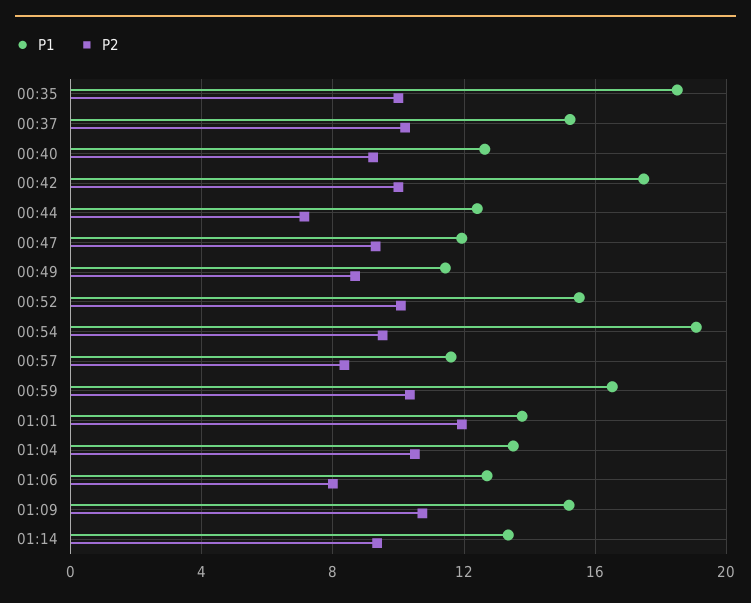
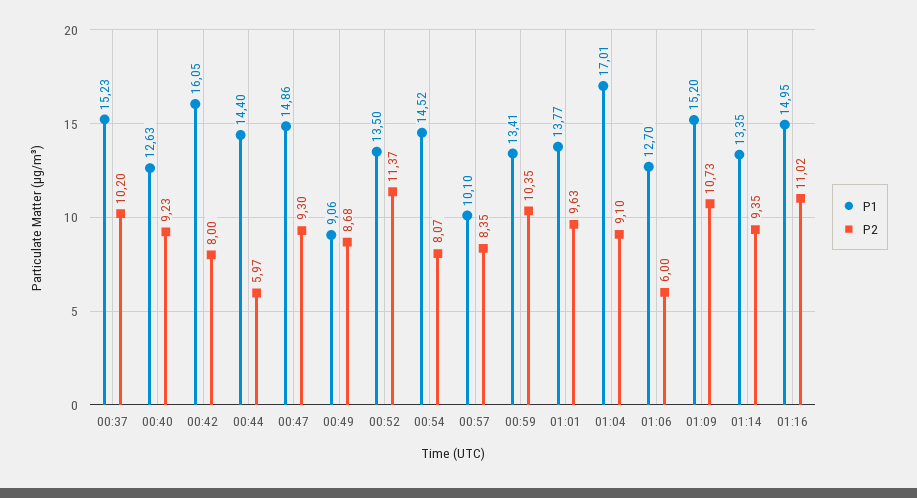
P1, 00:35: 18.5 -> none
P2, 00:35: 10 -> none
P1, 00:42: 17.5 -> 16.05
P2, 00:42: 10 -> 8
P1, 00:44: 12.5 -> 14.4
P2, 00:44: 7 -> 5.97
P1, 00:47: 12 -> 14.86
P1, 00:49: 11.5 -> 9.06
P1, 00:52: 15.5 -> 13.5
P2, 00:52: 10 -> 11.37
P1, 00:54: 19 -> 14.52
P2, 00:54: 9.5 -> 8.07
P1, 00:57: 11.5 -> 10.1
P1, 00:59: 16.5 -> 13.41
P2, 01:01: 12 -> 9.63
P1, 01:04: 13.5 -> 17.01
P2, 01:04: 10.5 -> 9.1
P2, 01:06: 8 -> 6
P1, 01:16: none -> 14.95
P2, 01:16: none -> 11.02

